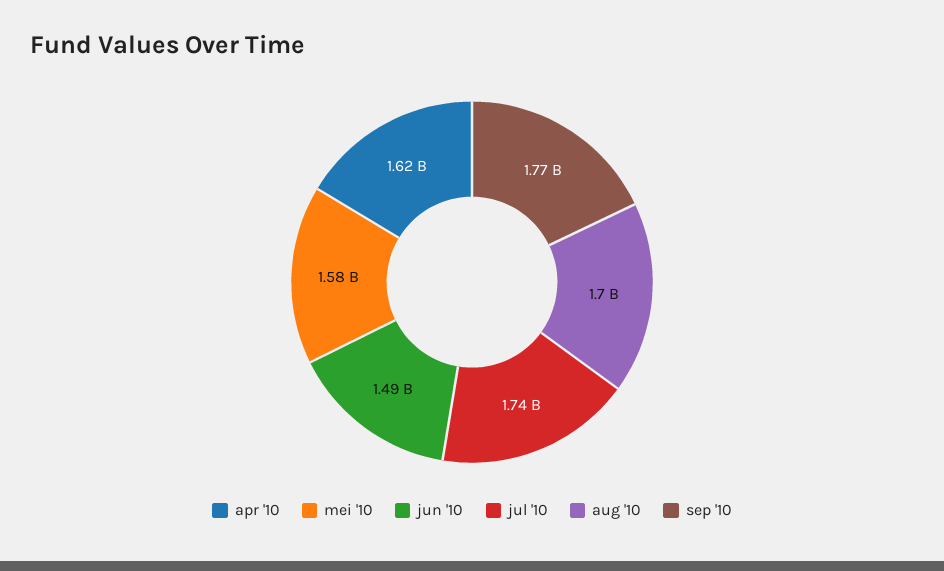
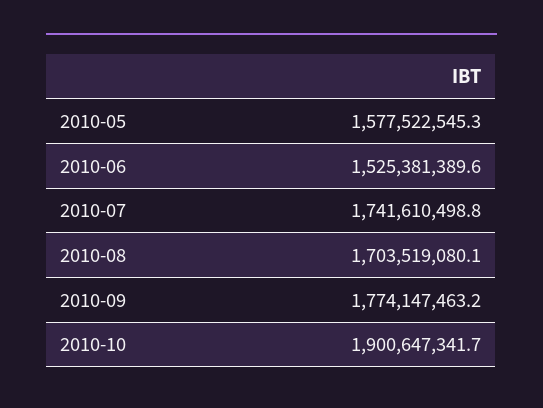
apr '10: 1620000000 -> none
jun '10: 1490000000 -> 1525381389.6
2010-10: none -> 1900647341.7

